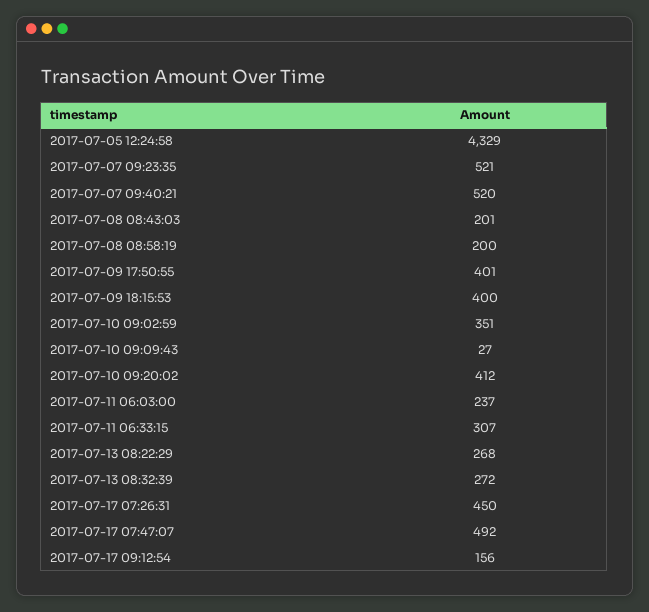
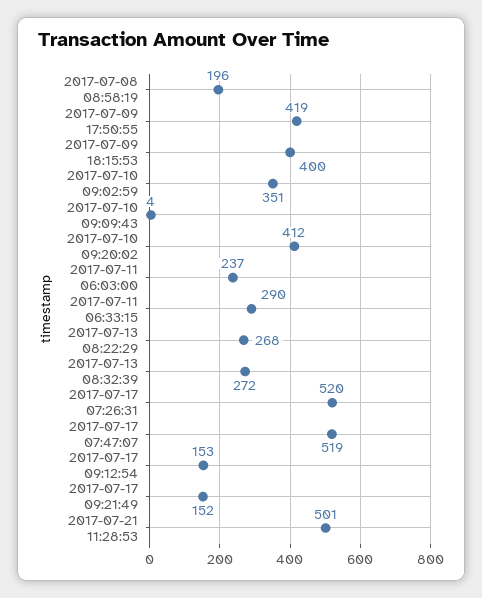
2017-07-05 12:24:58: 4329 -> none
2017-07-07 09:23:35: 521 -> none
2017-07-07 09:40:21: 520 -> none
2017-07-08 08:43:03: 201 -> none
2017-07-08 08:58:19: 200 -> 196
2017-07-09 17:50:55: 401 -> 419
2017-07-10 09:09:43: 27 -> 4
2017-07-11 06:33:15: 307 -> 290
2017-07-17 07:26:31: 450 -> 520
2017-07-17 07:47:07: 492 -> 519
2017-07-17 09:12:54: 156 -> 153
2017-07-17 09:21:49: none -> 152
2017-07-21 11:28:53: none -> 501

